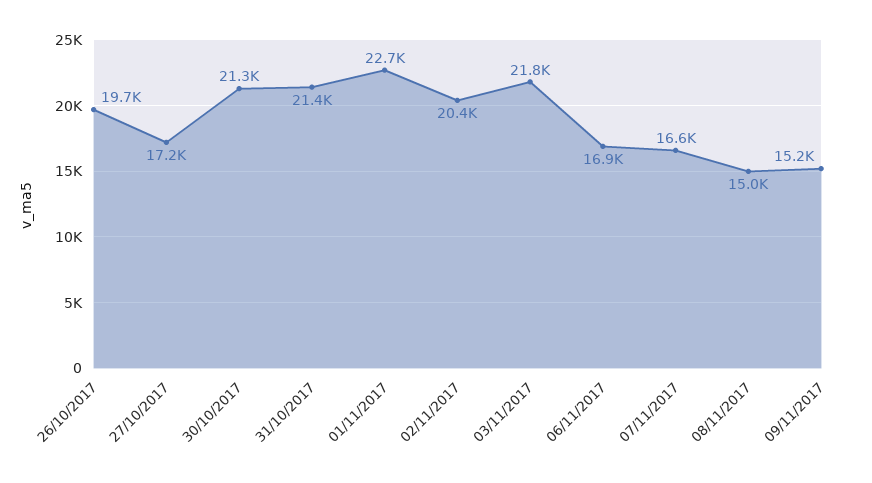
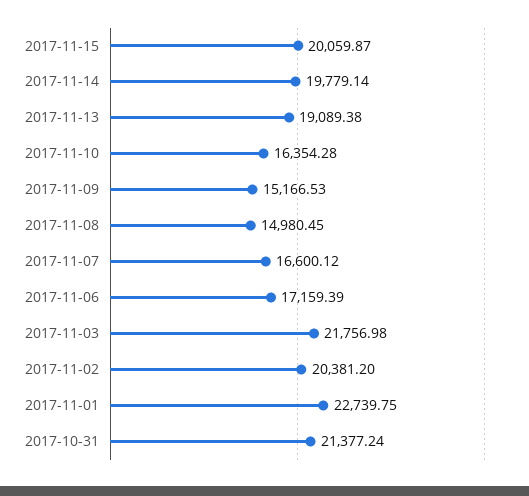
26/10/2017: 19700 -> none
27/10/2017: 17200 -> none
30/10/2017: 21300 -> none
06/11/2017: 16900 -> 17159.39
2017-11-15: none -> 20059.87
2017-11-14: none -> 19779.14
2017-11-13: none -> 19089.38
2017-11-10: none -> 16354.28

